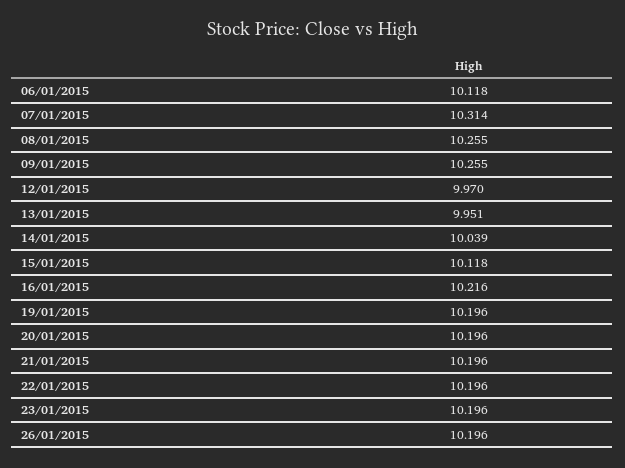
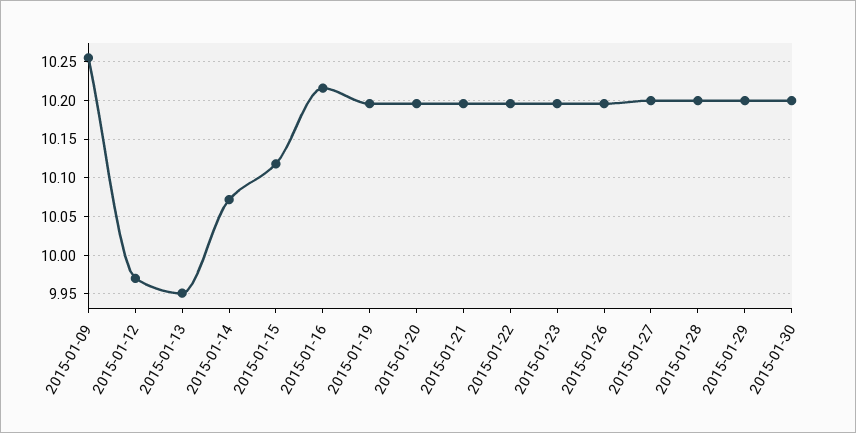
06/01/2015: 10.118 -> none
07/01/2015: 10.314 -> none
08/01/2015: 10.255 -> none
14/01/2015: 10.039 -> 10.07
2015-01-27: none -> 10.2
2015-01-28: none -> 10.2
2015-01-29: none -> 10.2
2015-01-30: none -> 10.2

